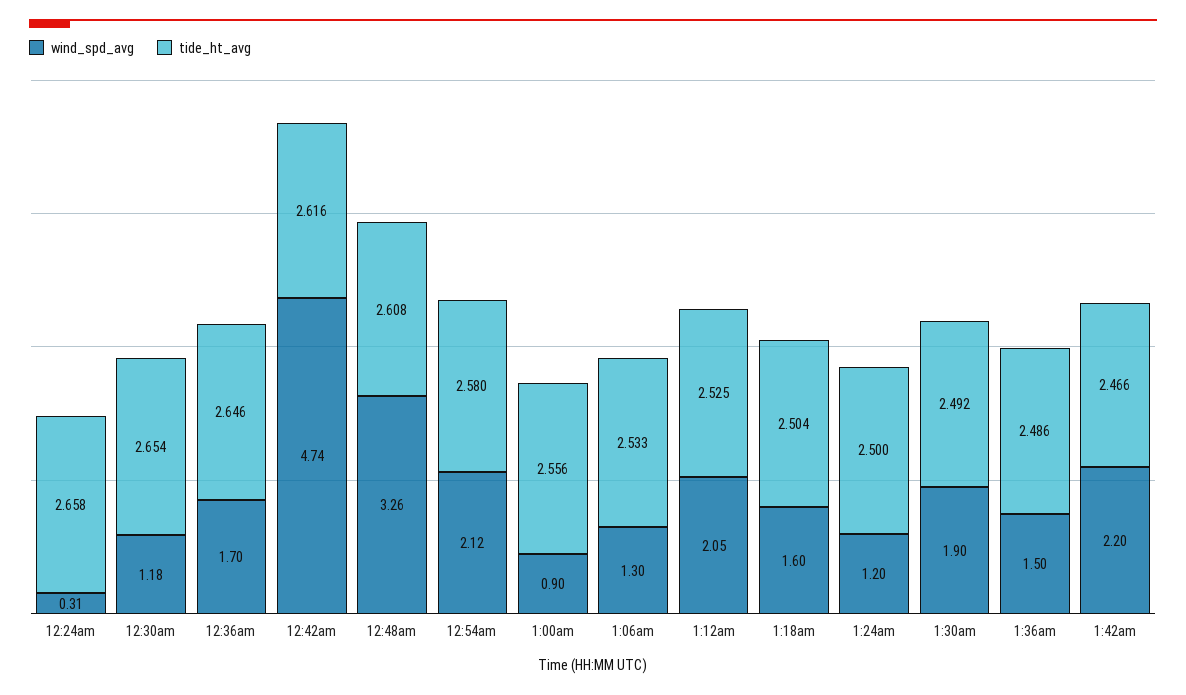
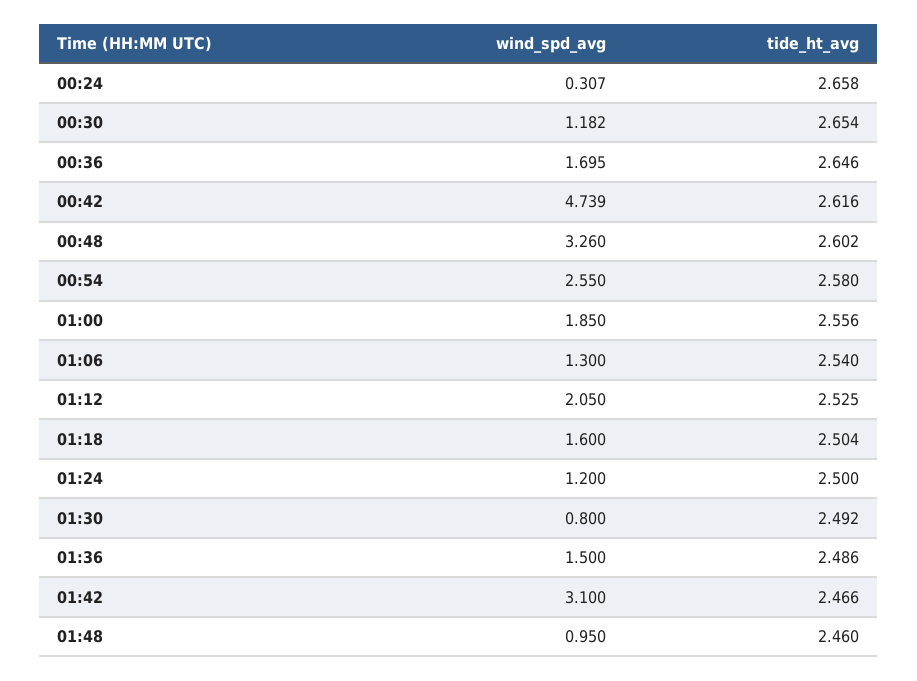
tide_ht_avg, 12:48am: 2.608 -> 2.602
wind_spd_avg, 12:54am: 2.12 -> 2.55
wind_spd_avg, 1:00am: 0.9 -> 1.85
tide_ht_avg, 1:06am: 2.533 -> 2.54
wind_spd_avg, 1:30am: 1.9 -> 0.8
wind_spd_avg, 1:42am: 2.2 -> 3.1
wind_spd_avg, 01:48: none -> 0.95
tide_ht_avg, 01:48: none -> 2.46

